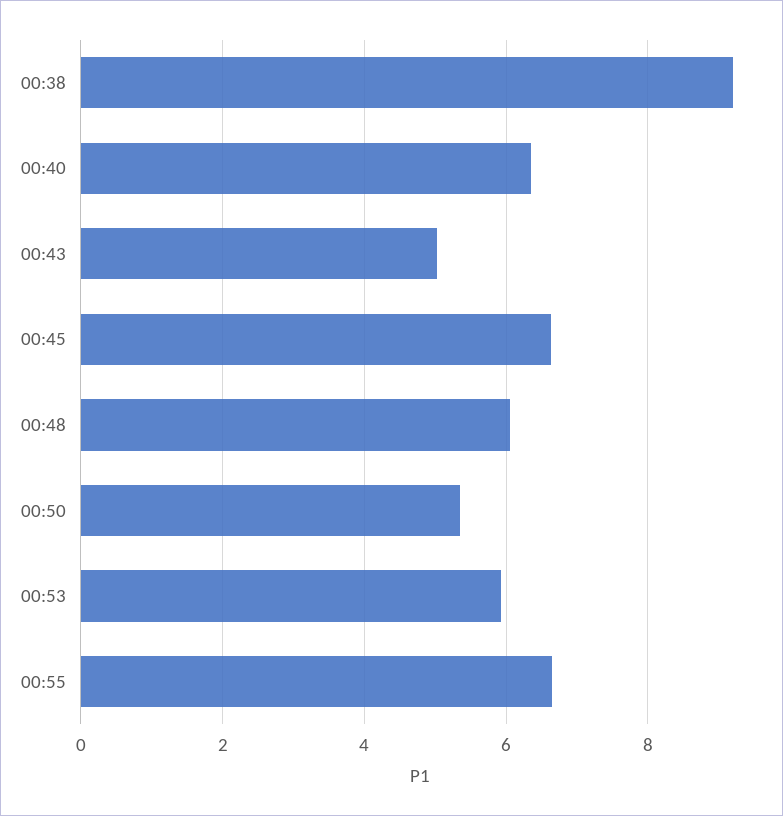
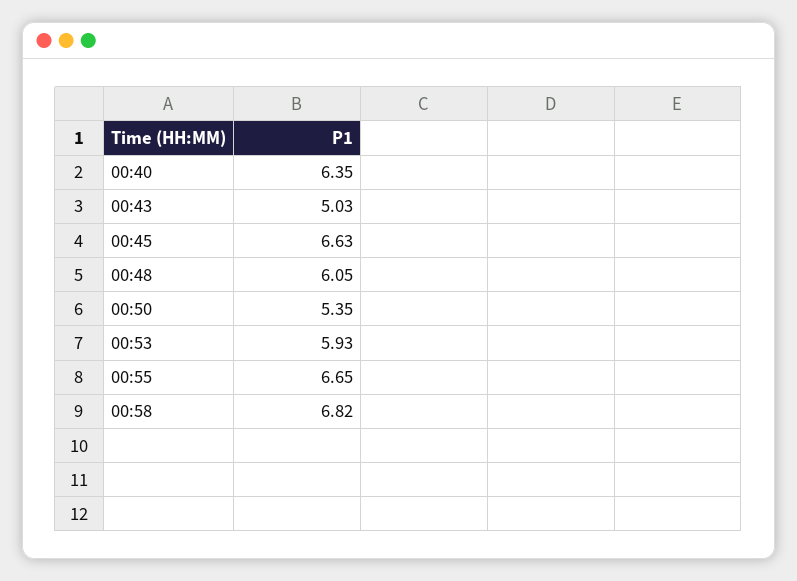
00:38: 9.2 -> none
00:58: none -> 6.82

